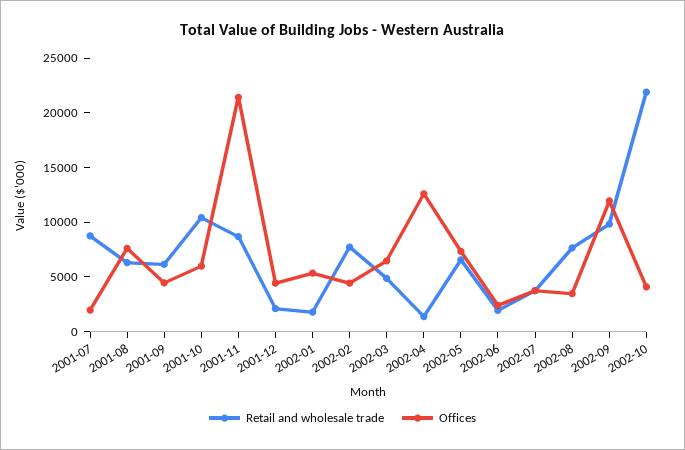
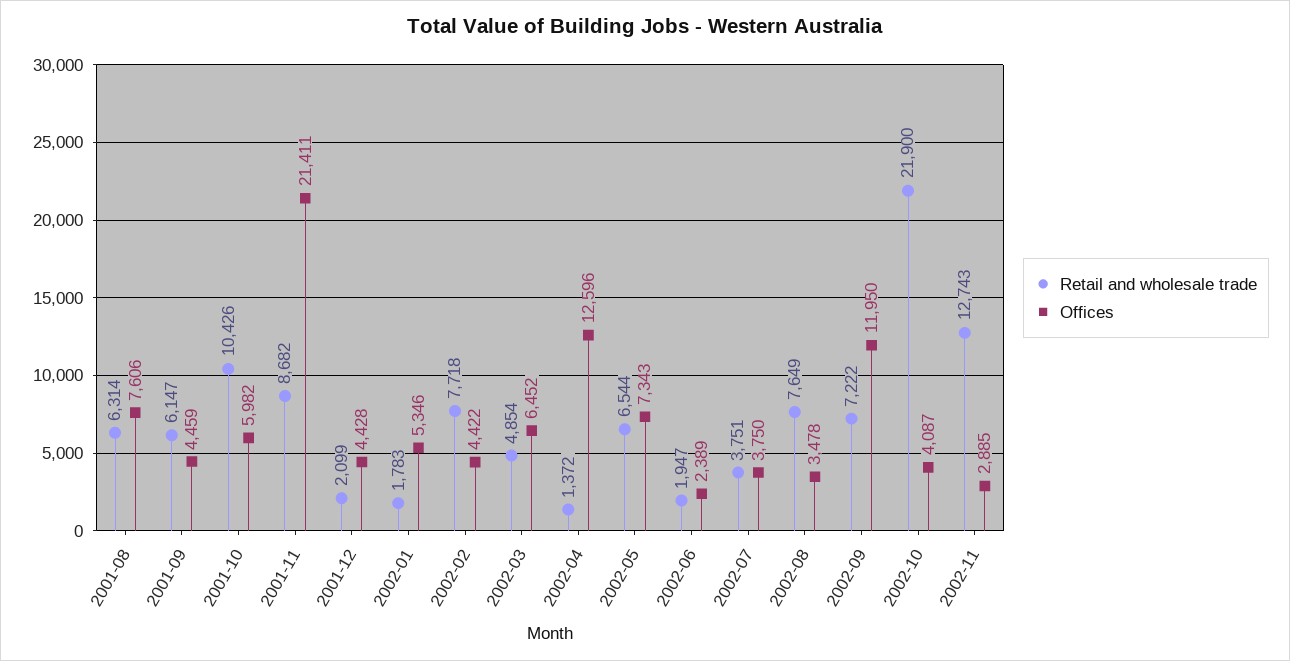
Retail and wholesale trade, 2001-07: 9000 -> none
Offices, 2001-07: 2000 -> none
Retail and wholesale trade, 2002-09: 10000 -> 7222
Retail and wholesale trade, 2002-11: none -> 12743
Offices, 2002-11: none -> 2885

